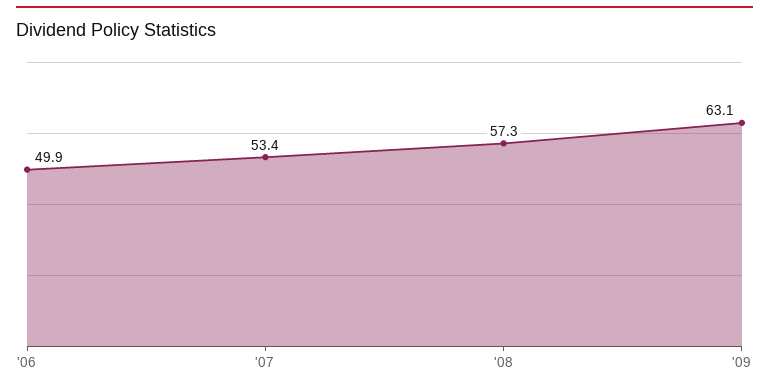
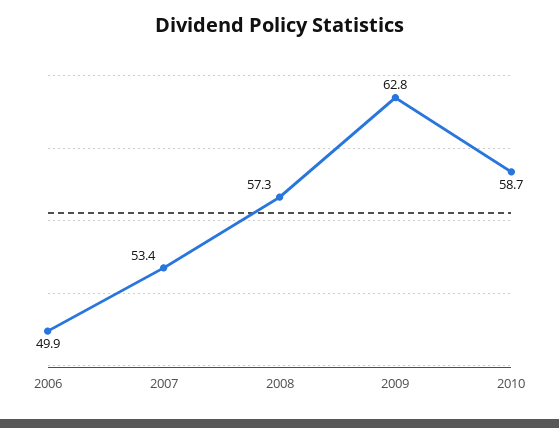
'09: 63.1 -> 62.8
2010: none -> 58.7

